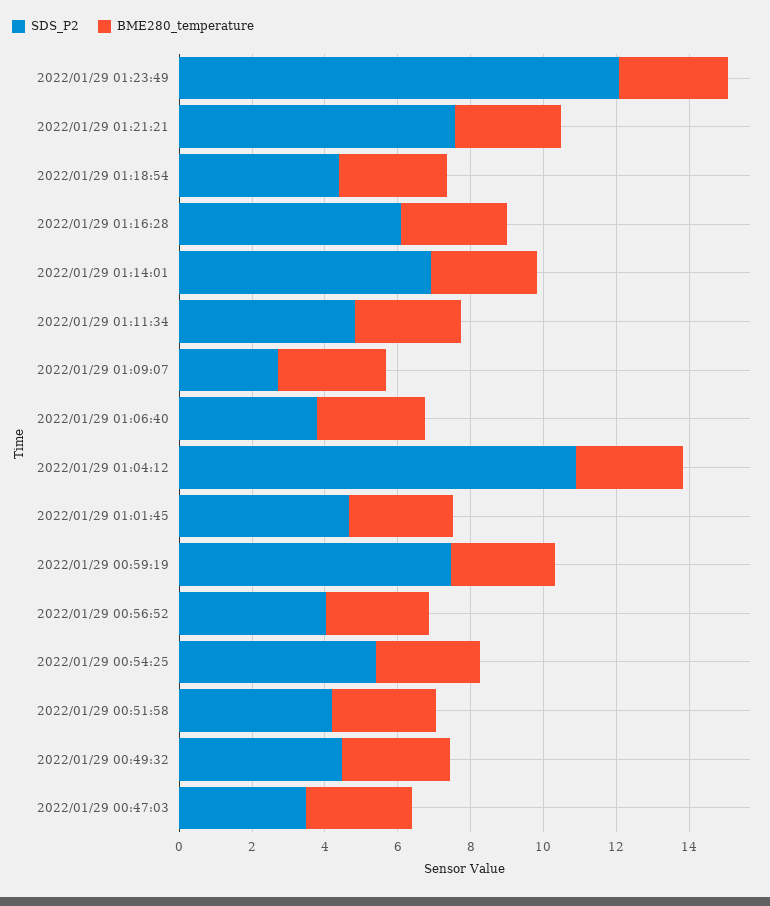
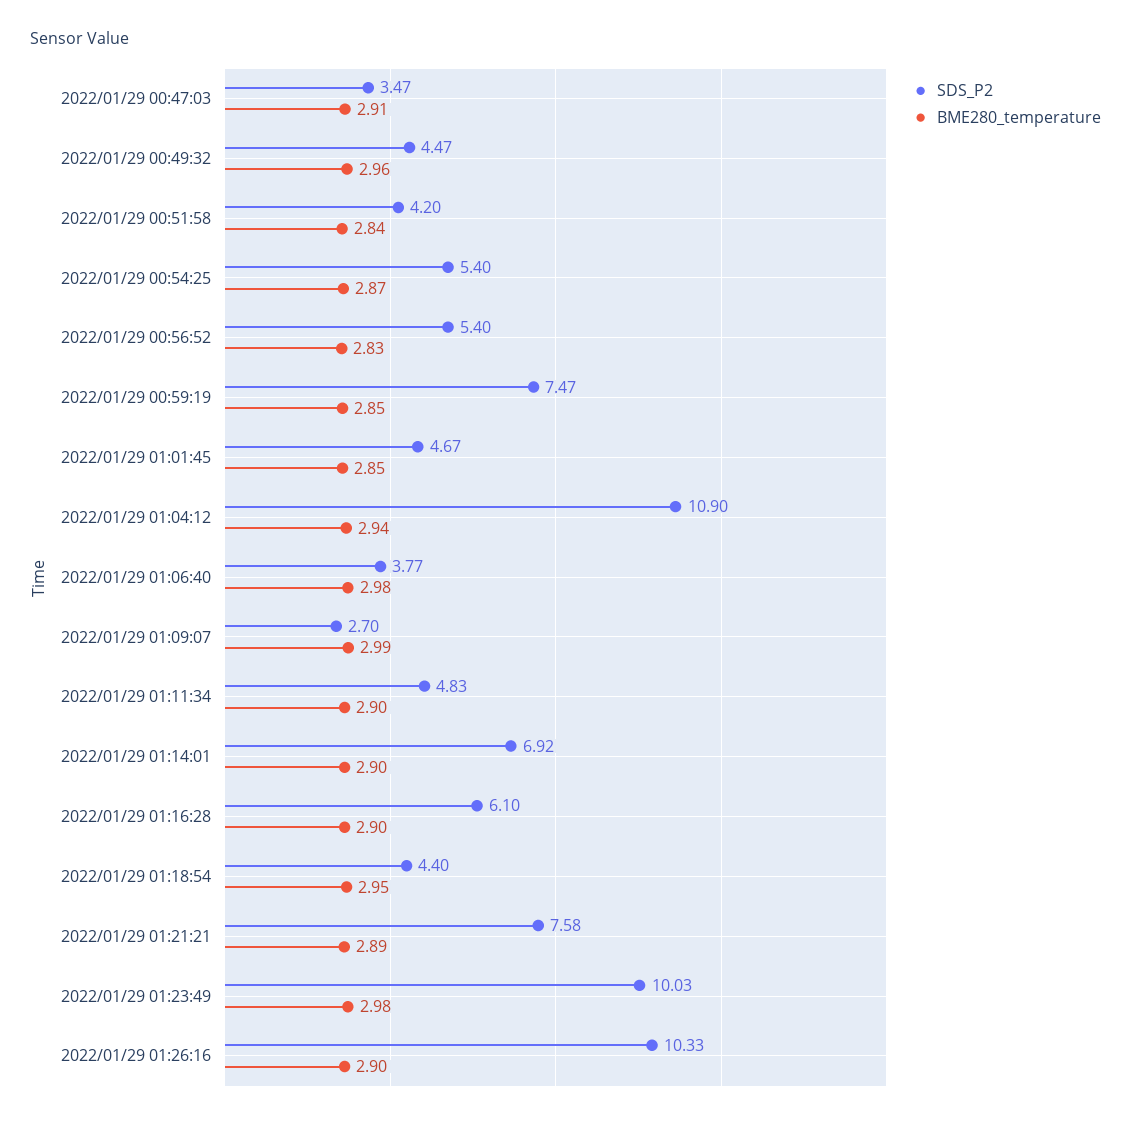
SDS_P2, 2022/01/29 01:23:49: 12 -> 10.03
SDS_P2, 2022/01/29 00:56:52: 4 -> 5.4
SDS_P2, 2022/01/29 01:26:16: none -> 10.33
BME280_temperature, 2022/01/29 01:26:16: none -> 2.9

